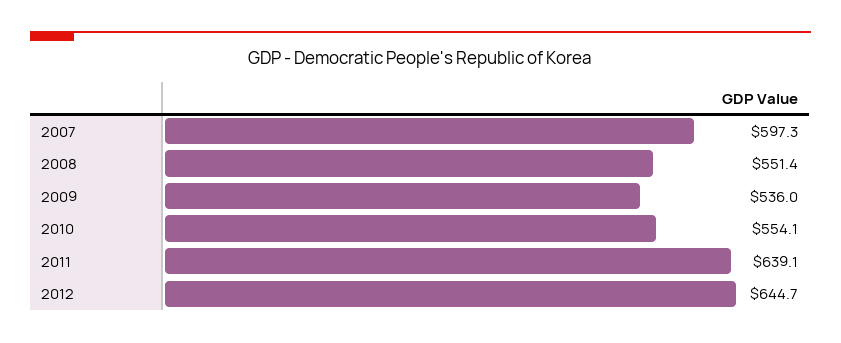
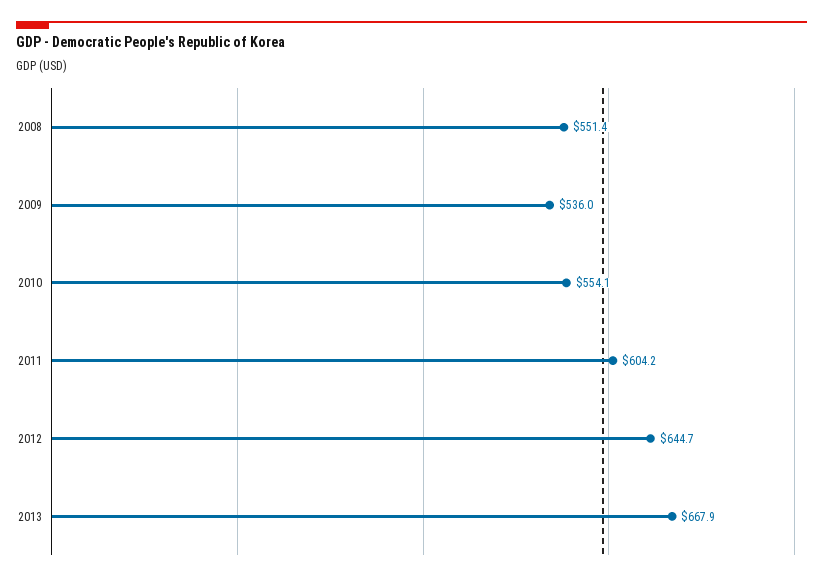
2007: 597.3 -> none
2011: 639.1 -> 604.2
2013: none -> 667.9

